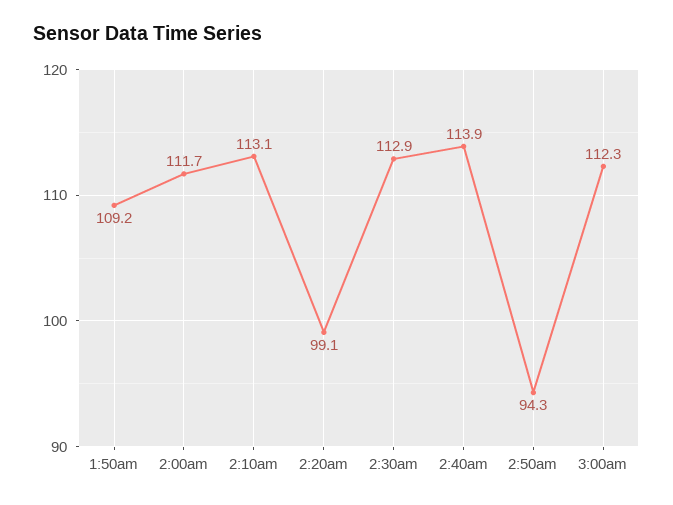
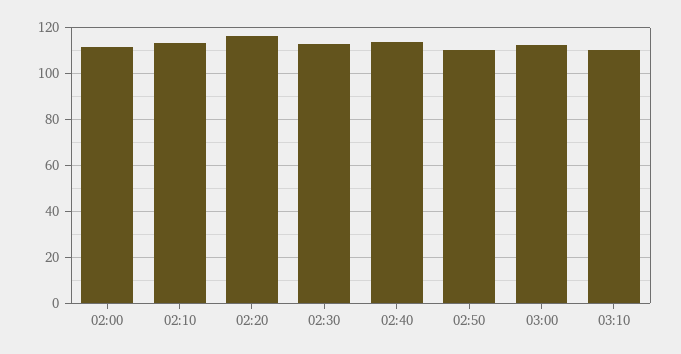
1:50am: 109.2 -> none
2:20am: 99.1 -> 115
2:50am: 94.3 -> 110
03:10: none -> 110

